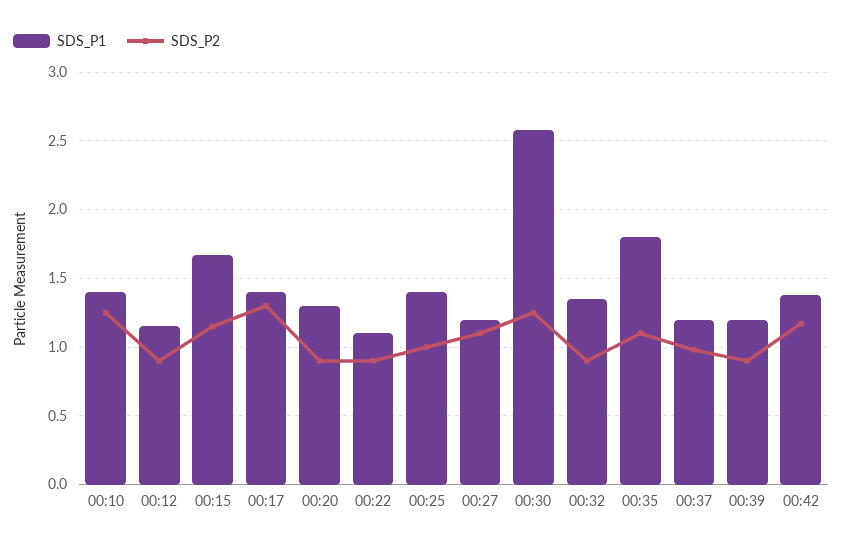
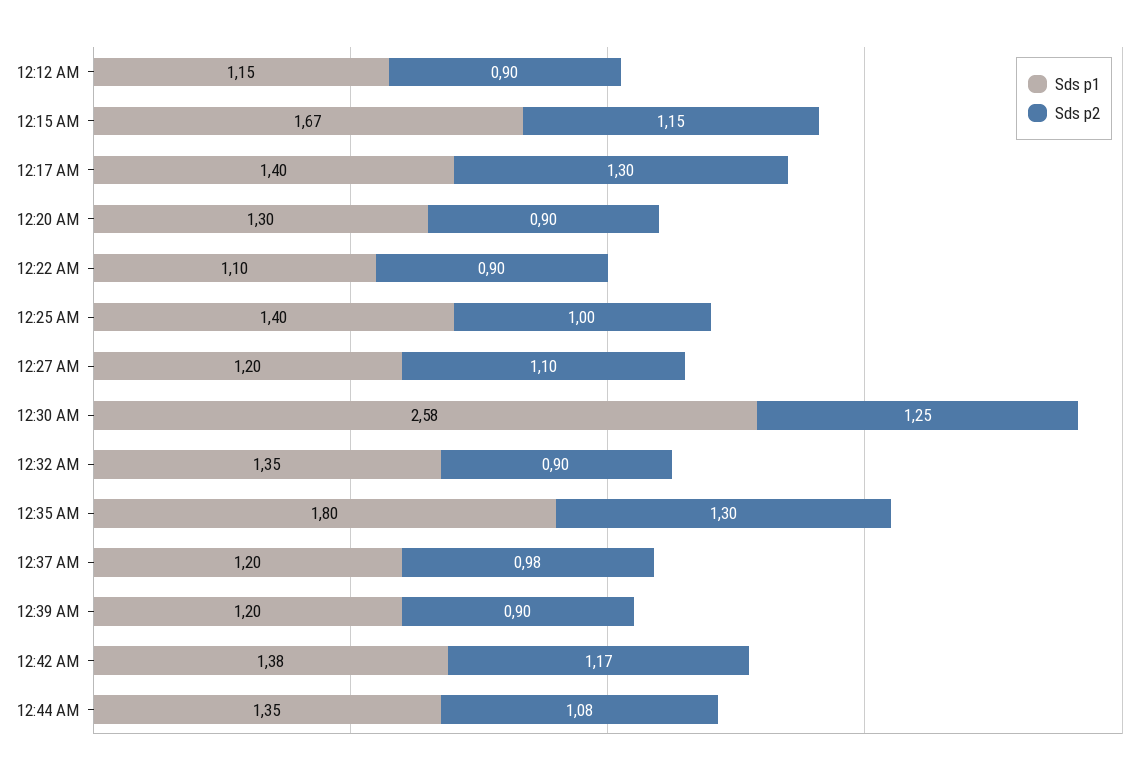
SDS_P1, 00:10: 1.4 -> none
SDS_P2, 00:10: 1.25 -> none
SDS_P2, 00:35: 1.1 -> 1.3
SDS_P1, 12:44 AM: none -> 1.35
SDS_P2, 12:44 AM: none -> 1.08

